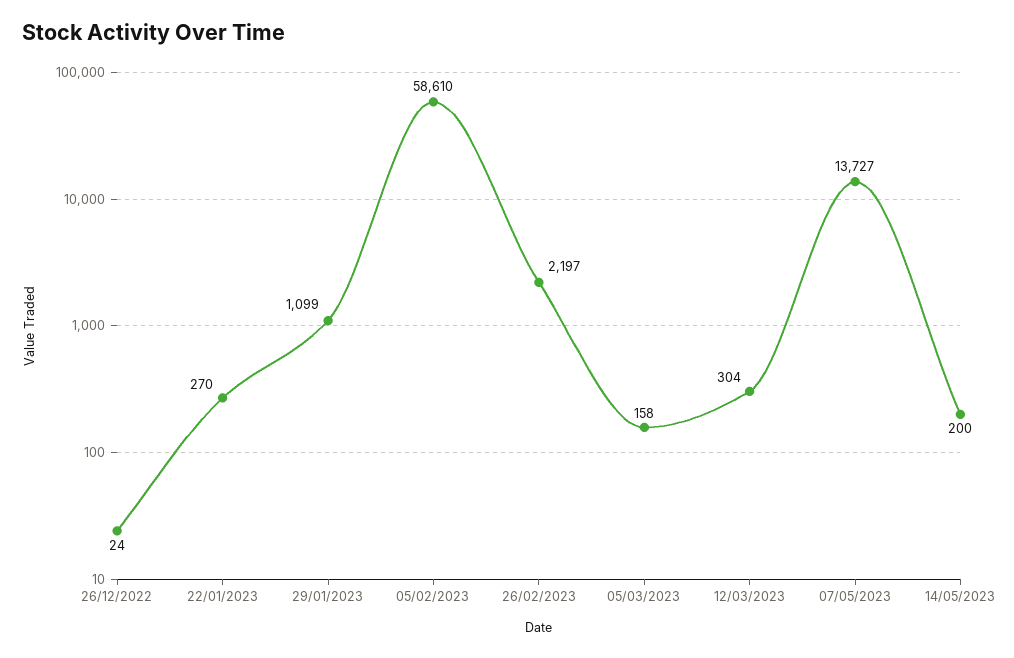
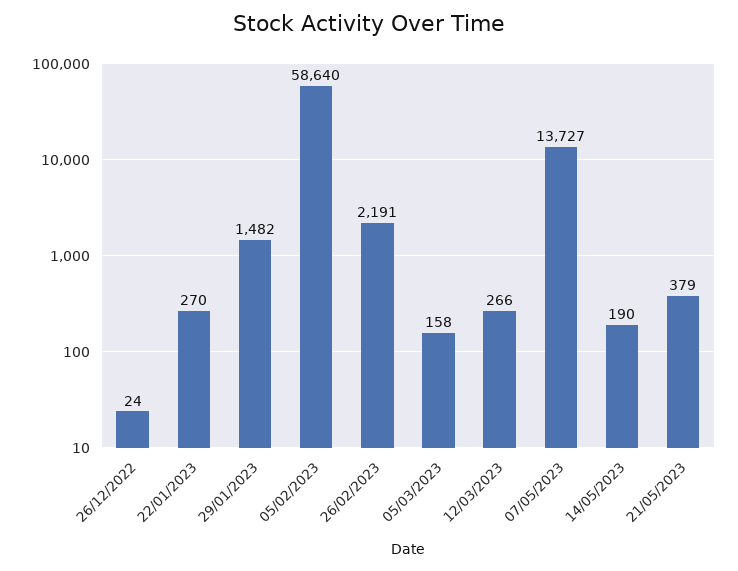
29/01/2023: 1099 -> 1482
05/02/2023: 58610 -> 58640
26/02/2023: 2197 -> 2191
12/03/2023: 304 -> 266
14/05/2023: 200 -> 190
21/05/2023: none -> 379

